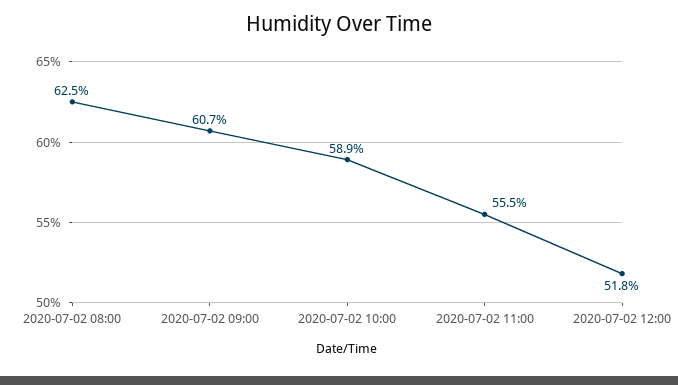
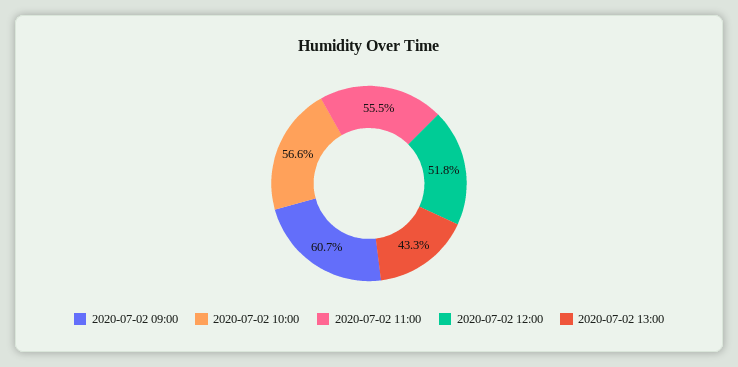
2020-07-02 08:00: 62.5 -> none
2020-07-02 10:00: 58.9 -> 56.6
2020-07-02 13:00: none -> 43.3

